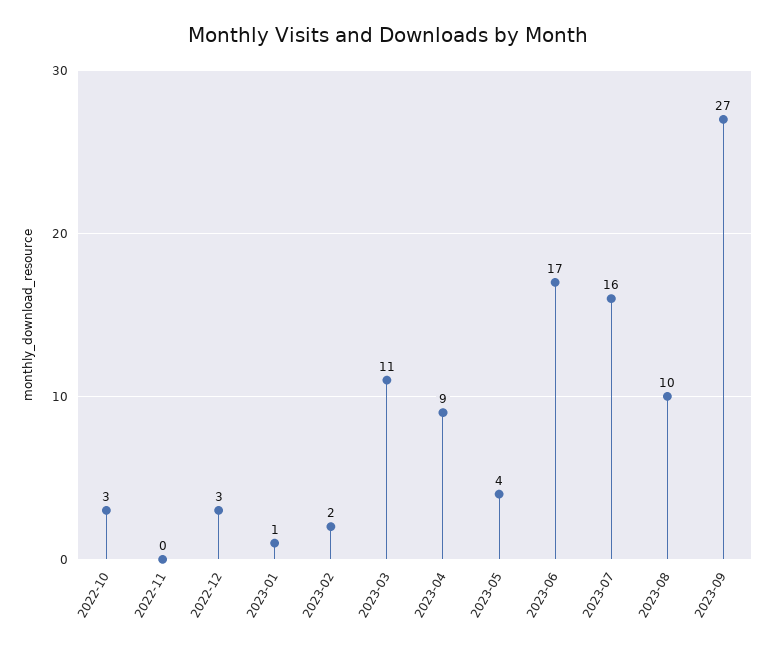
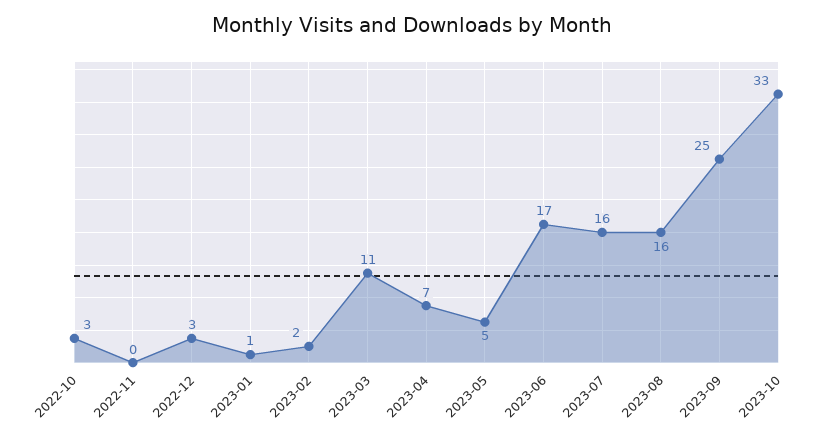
2023-04: 9 -> 7
2023-05: 4 -> 5
2023-08: 10 -> 16
2023-09: 27 -> 25
2023-10: none -> 33

